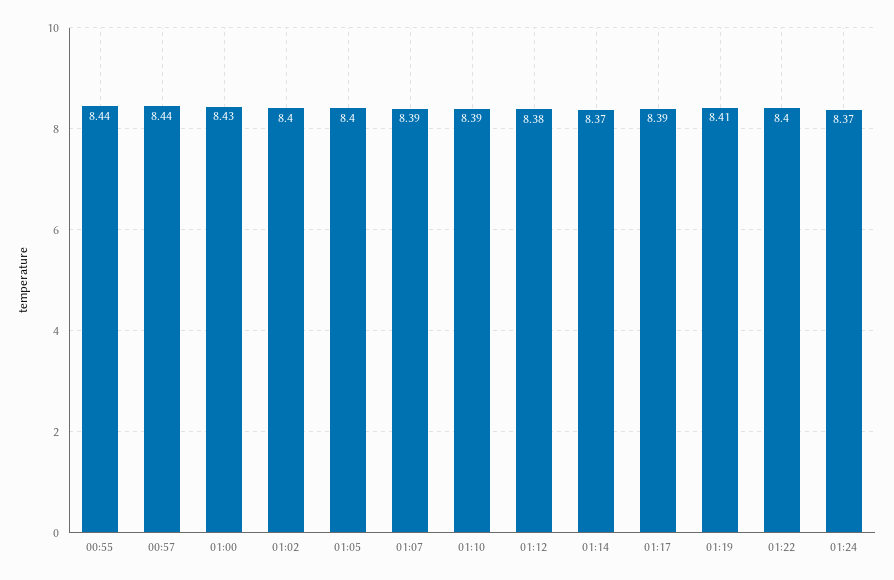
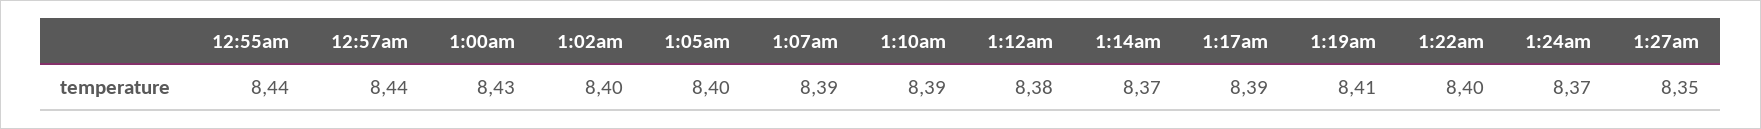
1:27am: none -> 8.35

